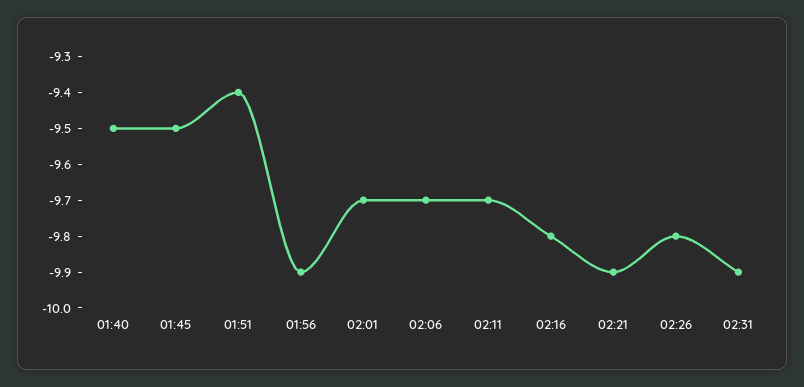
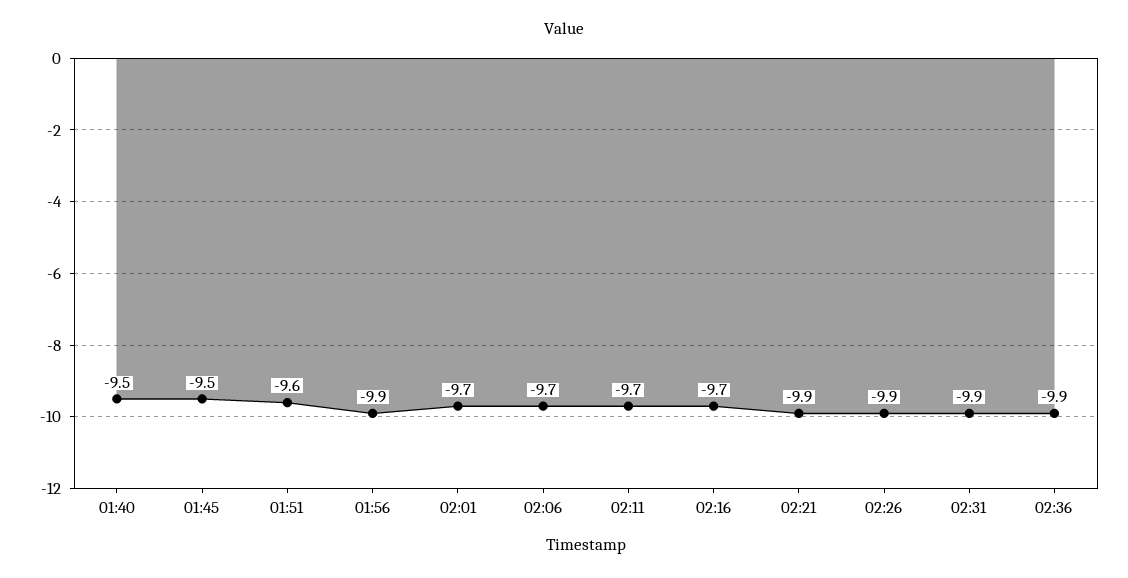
01:51: -9.4 -> -9.6
02:16: -9.8 -> -9.7
02:26: -9.8 -> -9.9
02:36: none -> -9.9

